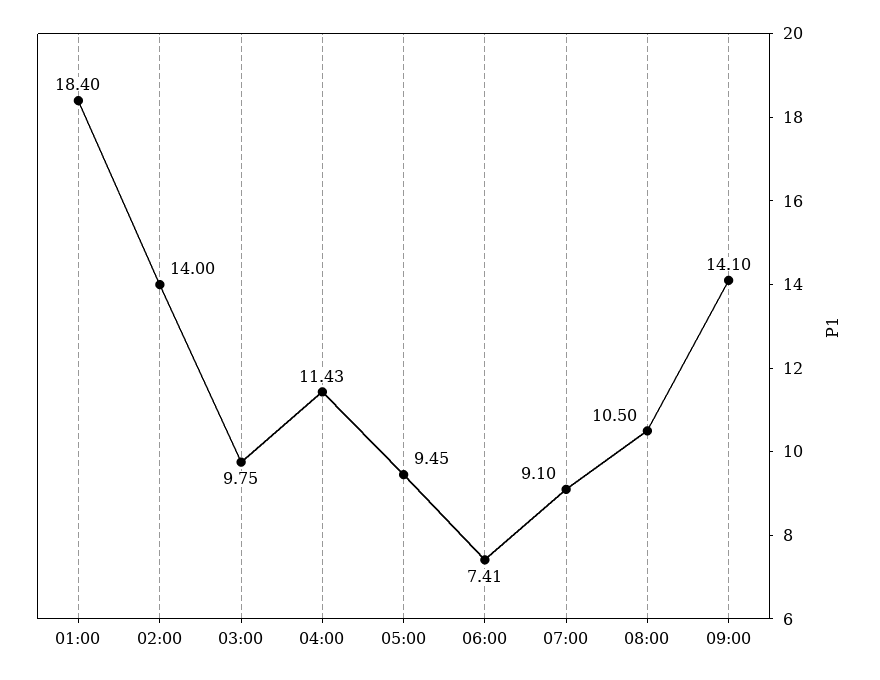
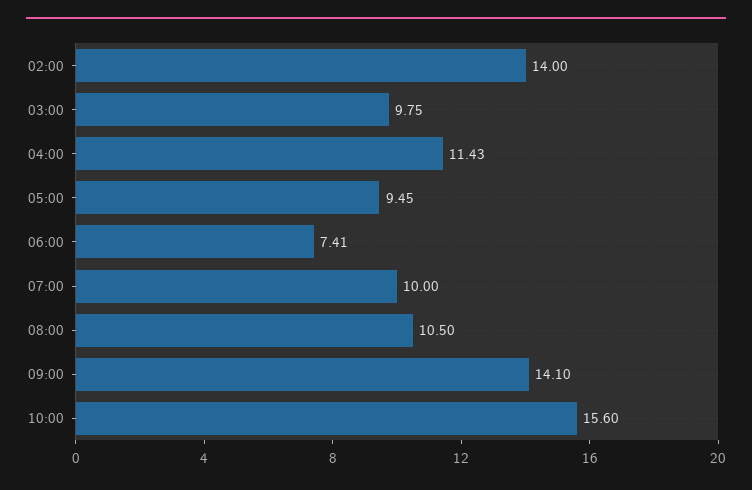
01:00: 18.4 -> none
07:00: 9.1 -> 10
10:00: none -> 15.6

